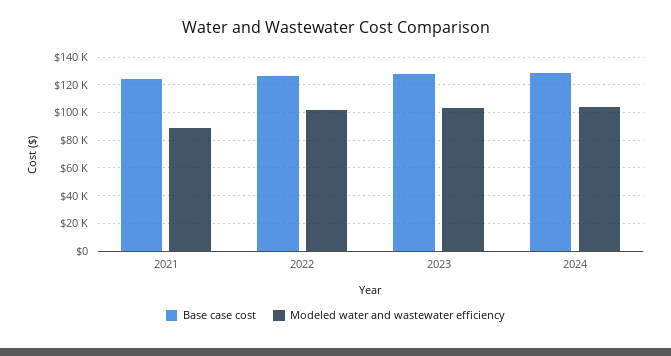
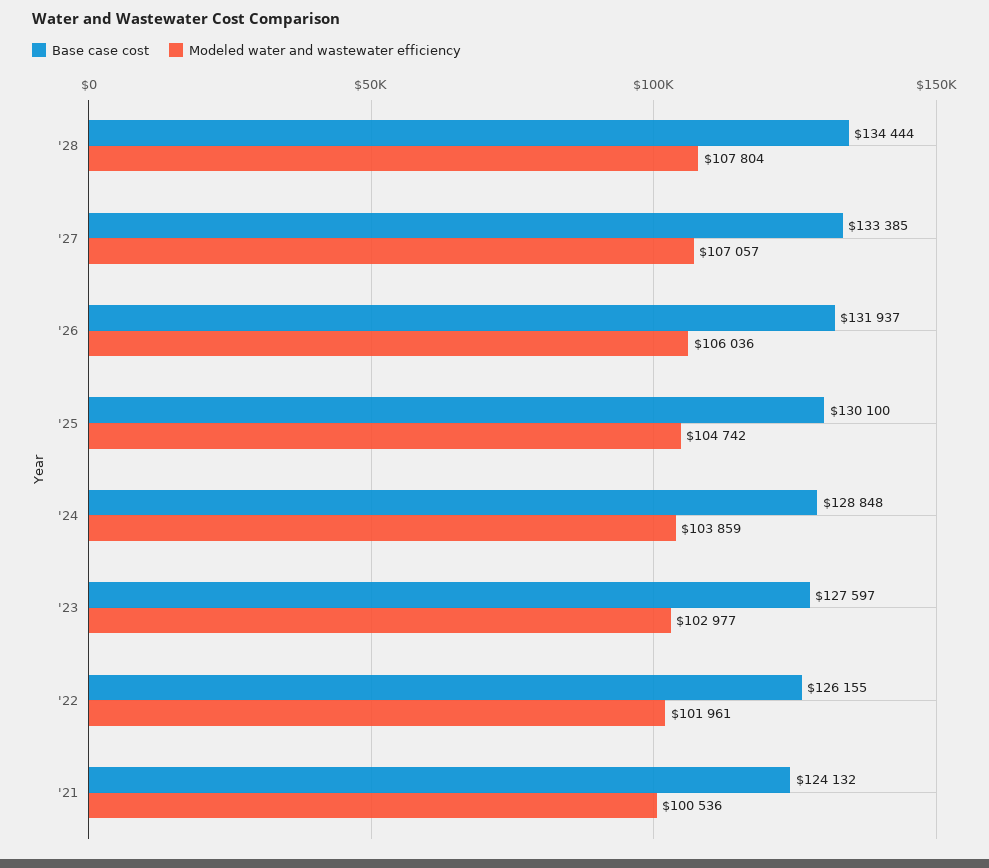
Modeled water and wastewater efficiency, 2021: 90000 -> 100536
Base case cost, '28: none -> 134444
Modeled water and wastewater efficiency, '28: none -> 107804
Base case cost, '27: none -> 133385
Modeled water and wastewater efficiency, '27: none -> 107057
Base case cost, '26: none -> 131937
Modeled water and wastewater efficiency, '26: none -> 106036
Base case cost, '25: none -> 130100
Modeled water and wastewater efficiency, '25: none -> 104742

